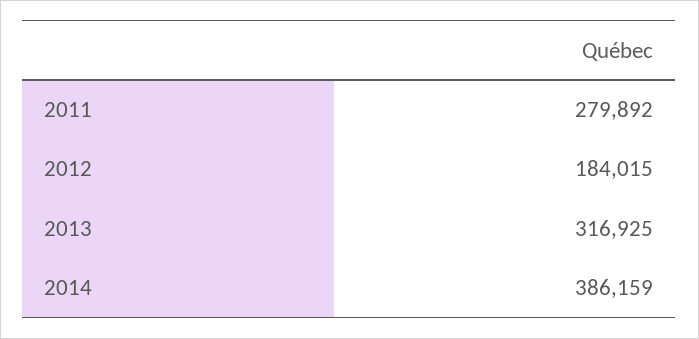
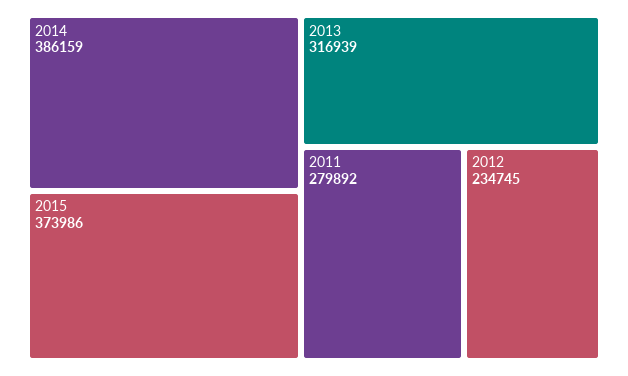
2012: 184015 -> 234745
2013: 316925 -> 316939
2015: none -> 373986

